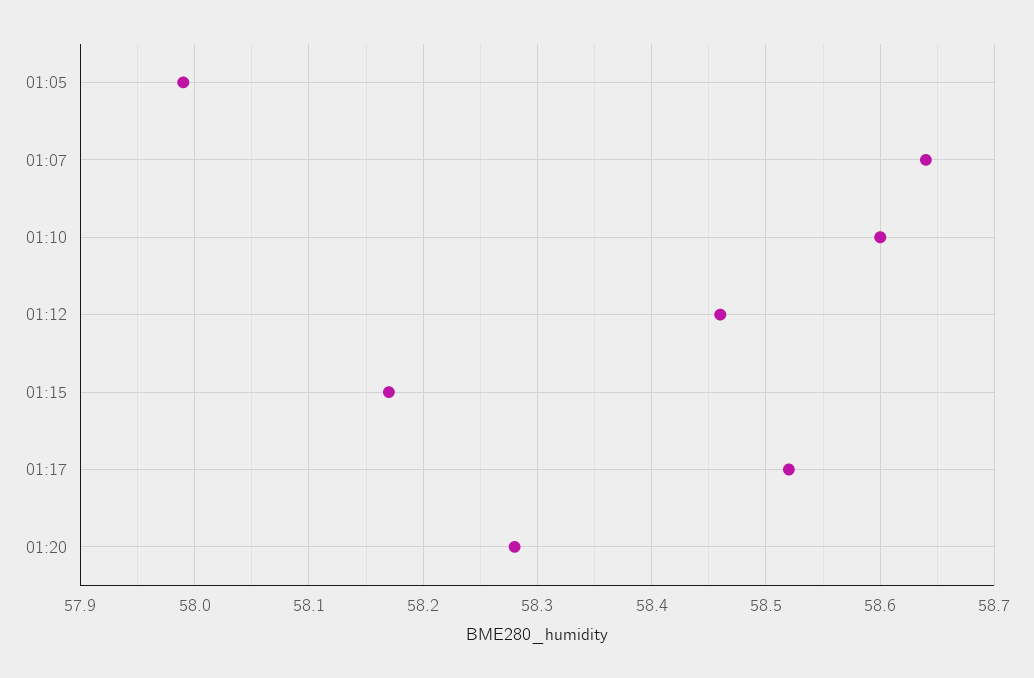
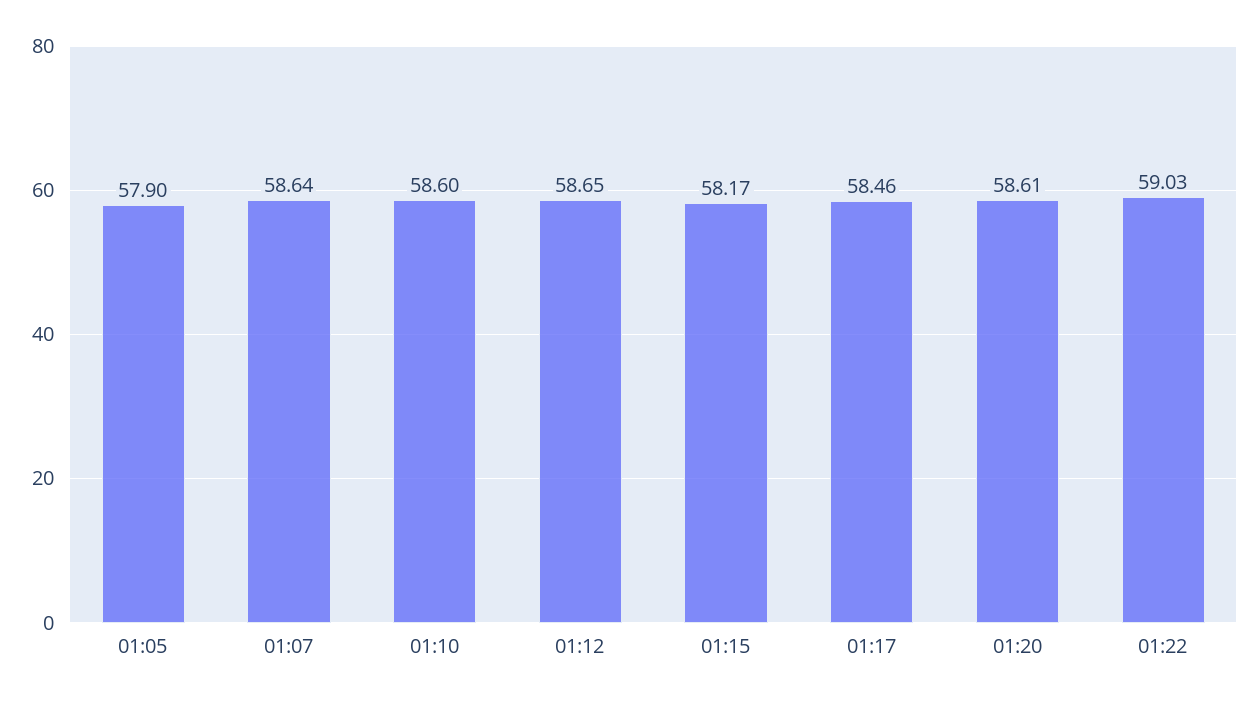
01:05: 57.99 -> 57.9
01:12: 58.46 -> 58.65
01:17: 58.52 -> 58.46
01:20: 58.28 -> 58.61
01:22: none -> 59.03

